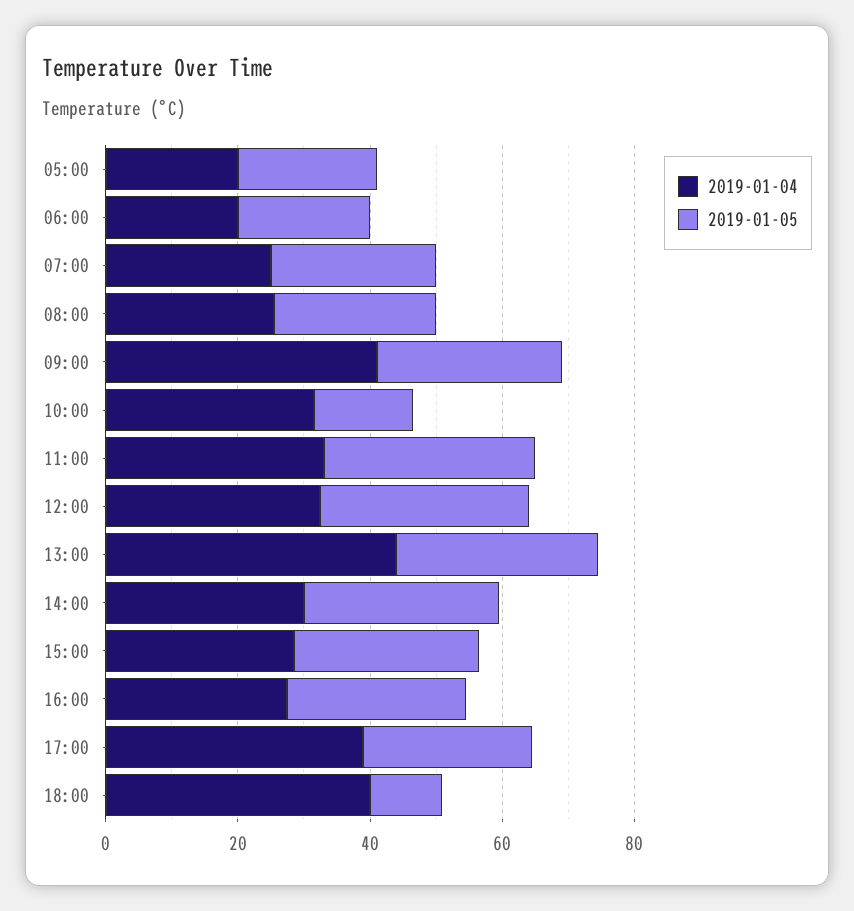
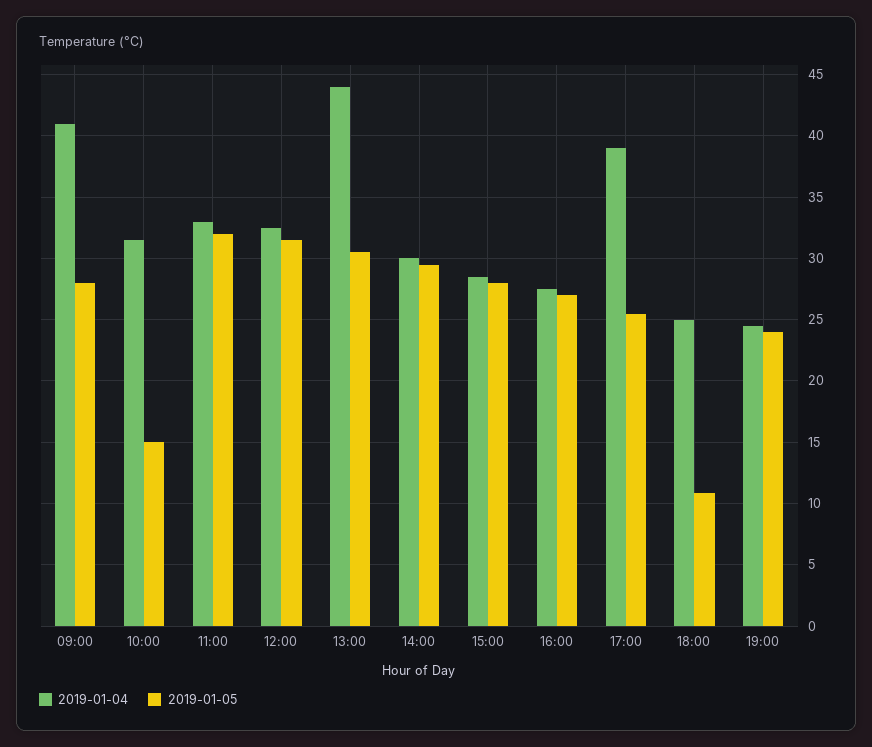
2019-01-04, 05:00: 20 -> none
2019-01-05, 05:00: 20 -> none
2019-01-04, 06:00: 20 -> none
2019-01-05, 06:00: 20 -> none
2019-01-04, 07:00: 25 -> none
2019-01-05, 07:00: 25 -> none
2019-01-04, 08:00: 25 -> none
2019-01-05, 08:00: 25 -> none
2019-01-04, 18:00: 40 -> 25
2019-01-04, 19:00: none -> 24.5
2019-01-05, 19:00: none -> 24

